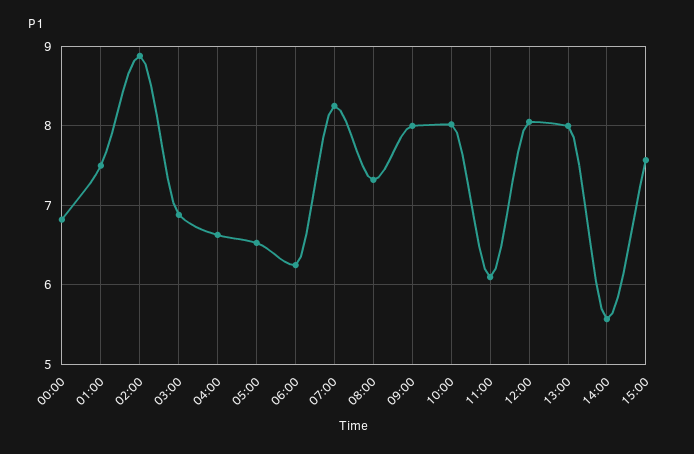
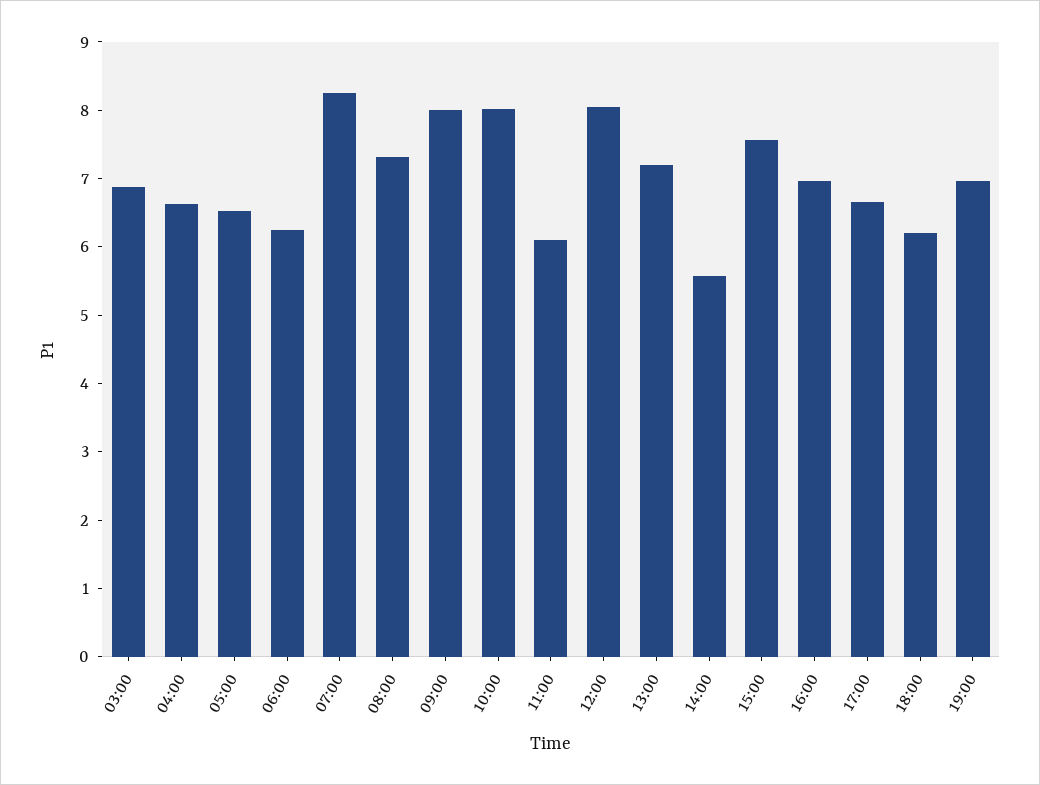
00:00: 6.8 -> none
01:00: 7.5 -> none
02:00: 8.9 -> none
13:00: 8 -> 7.2
16:00: none -> 7
17:00: none -> 6.6
18:00: none -> 6.2
19:00: none -> 7

